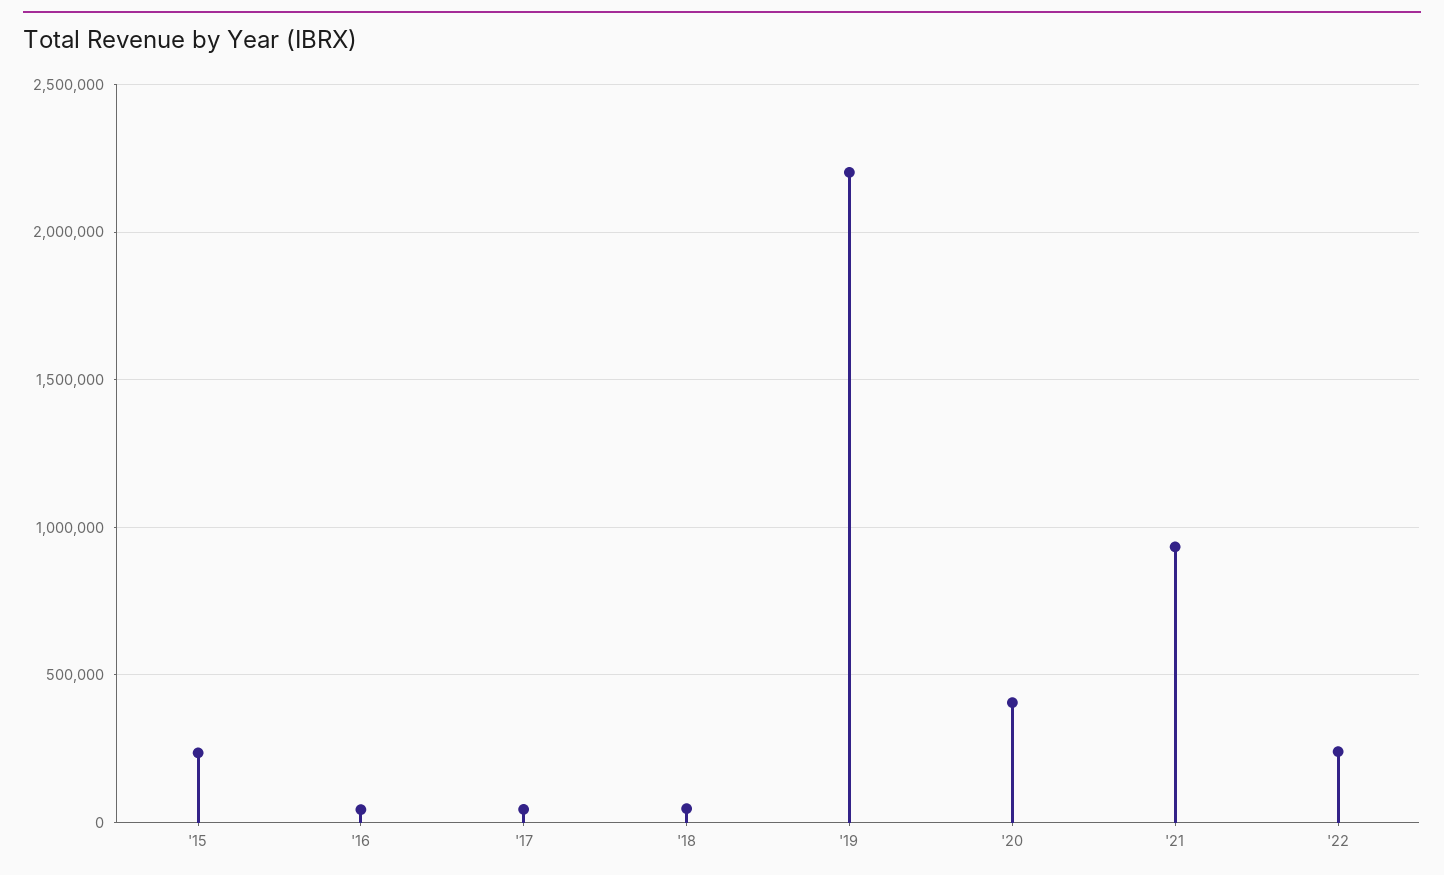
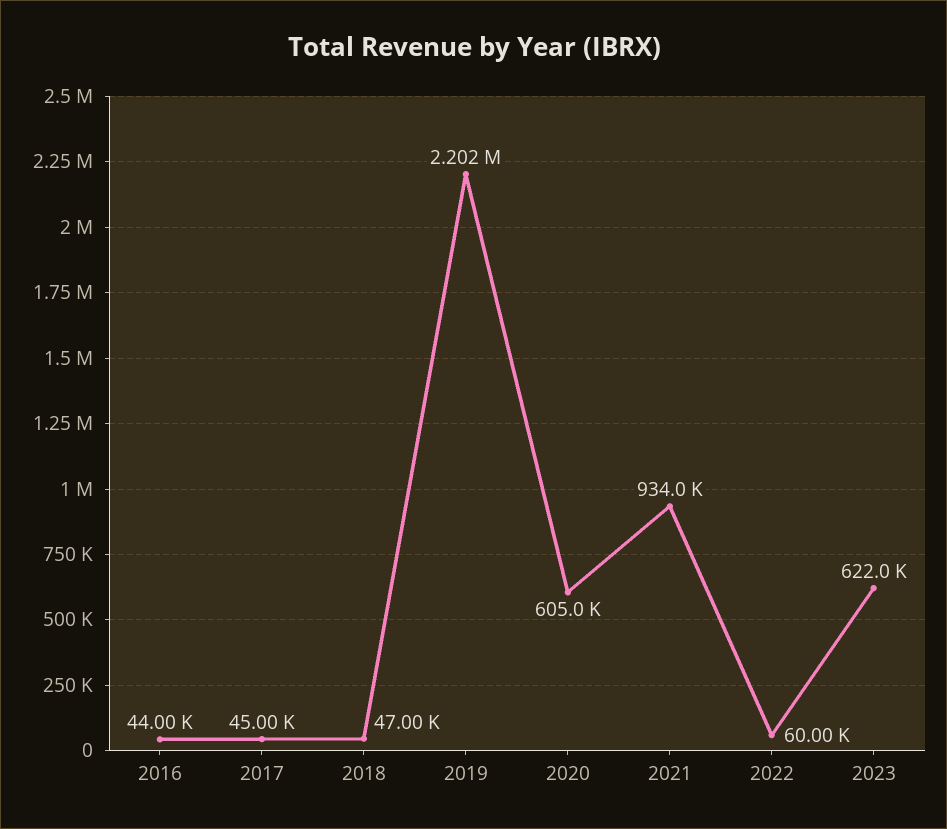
'15: 250000 -> none
'20: 400000 -> 605000
'22: 250000 -> 60000
2023: none -> 622000

